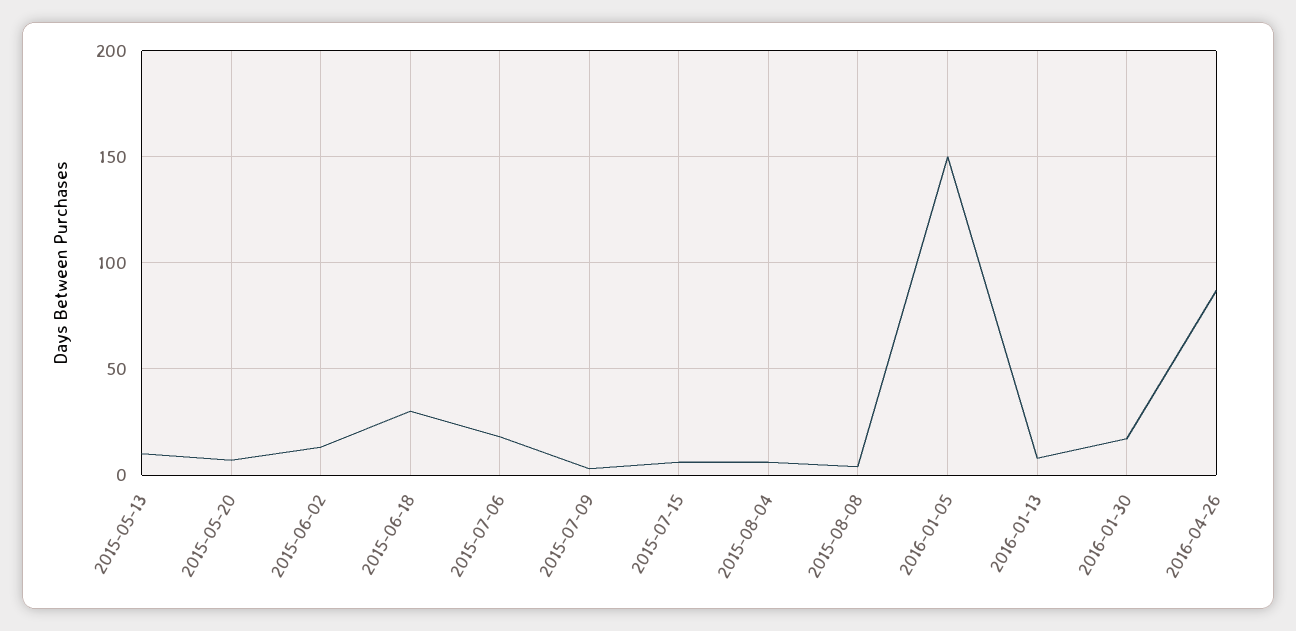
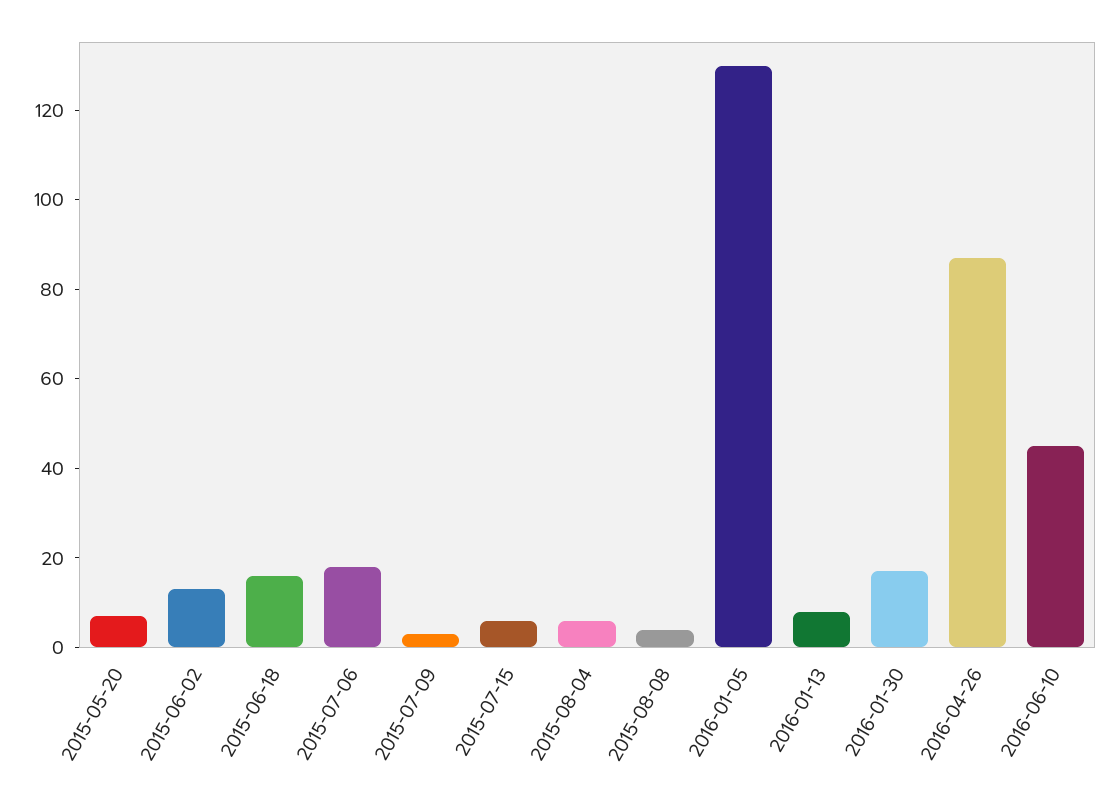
2015-05-13: 10 -> none
2015-06-18: 30 -> 15
2016-01-05: 150 -> 130
2016-06-10: none -> 45

